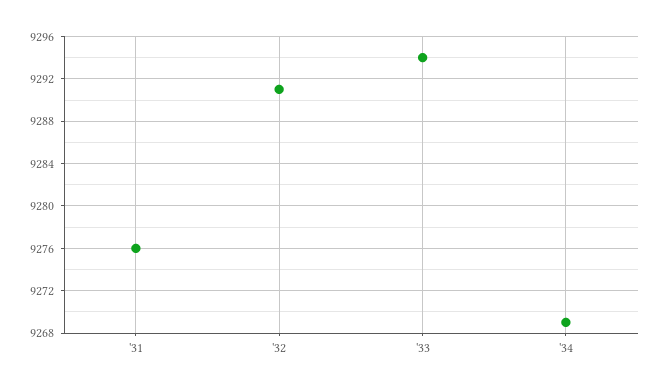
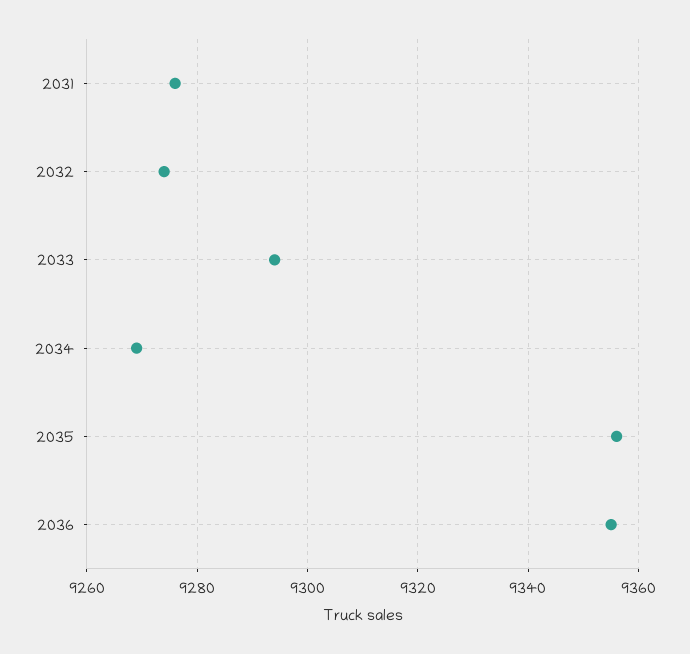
'32: 9291 -> 9275
2035: none -> 9355
2036: none -> 9355

